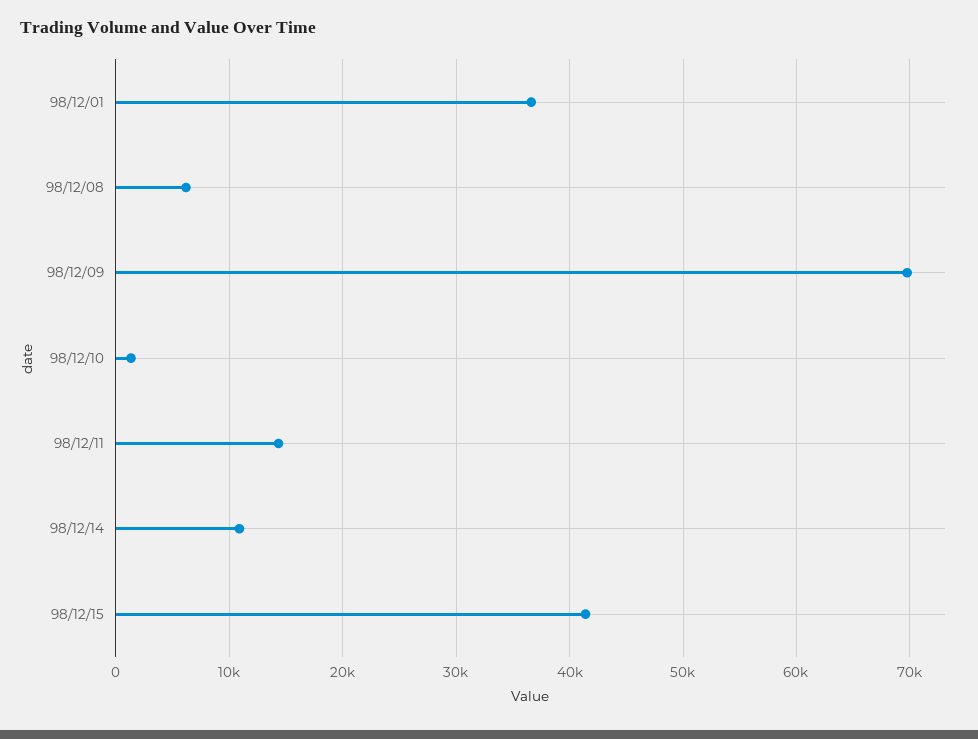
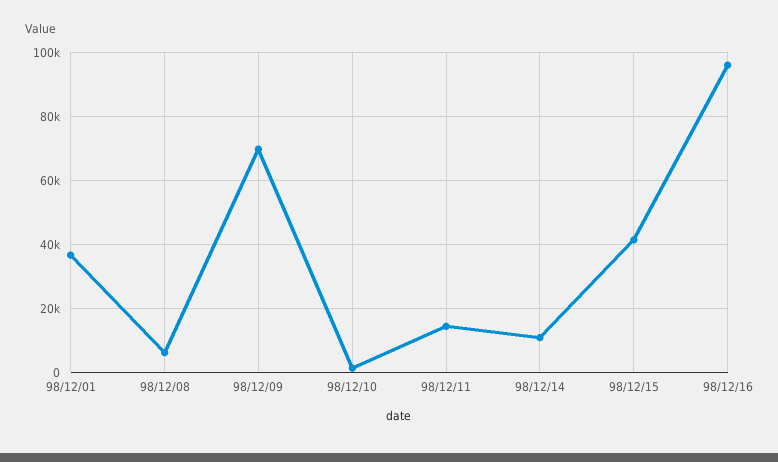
98/12/16: none -> 96000

